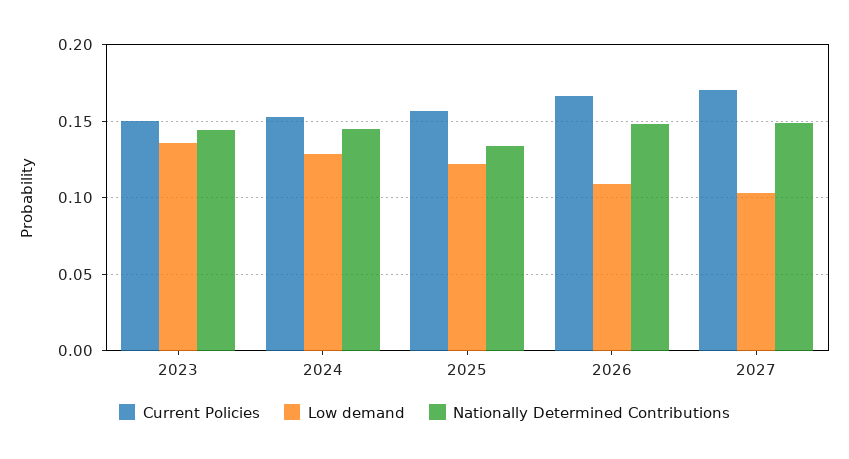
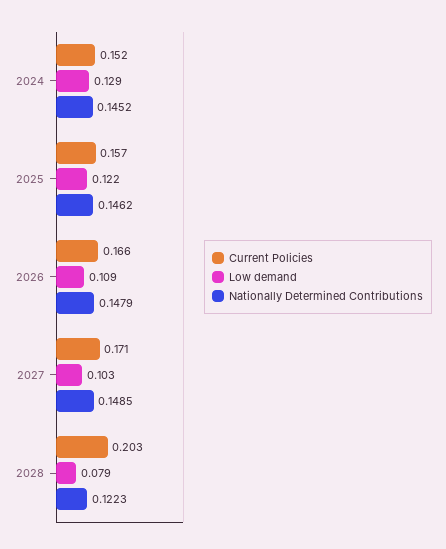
Current Policies, 2023: 0.15 -> none
Low demand, 2023: 0.135 -> none
Nationally Determined Contributions, 2023: 0.145 -> none
Nationally Determined Contributions, 2025: 0.135 -> 0.1462
Current Policies, 2028: none -> 0.203
Low demand, 2028: none -> 0.079
Nationally Determined Contributions, 2028: none -> 0.1223

